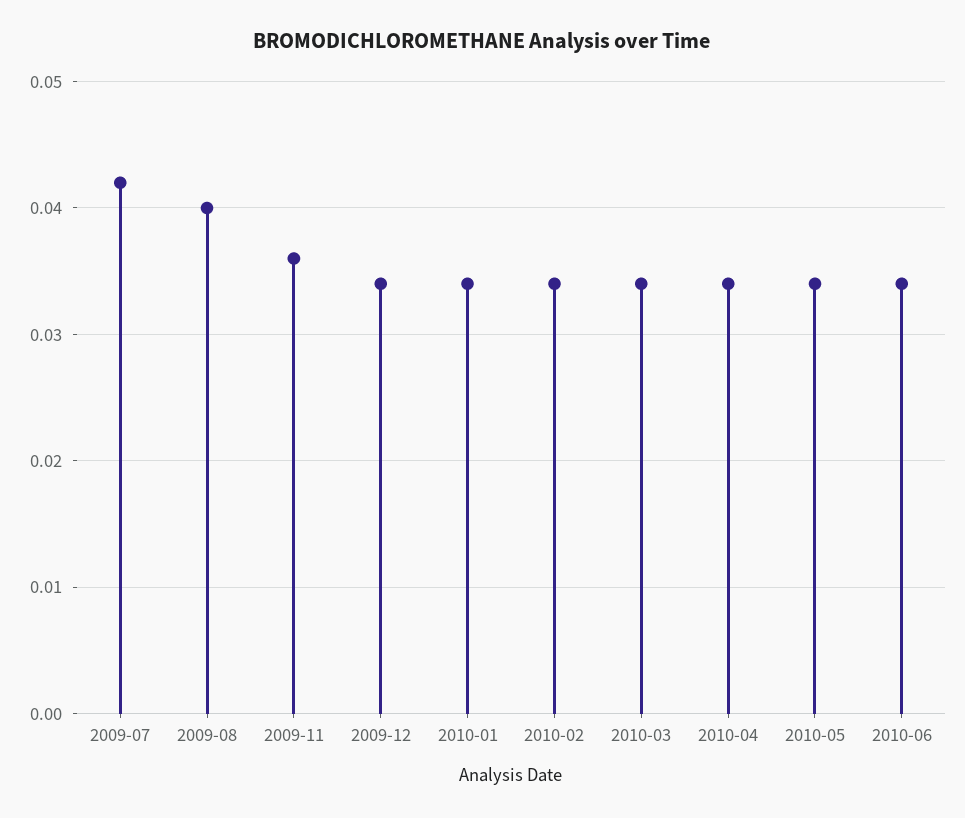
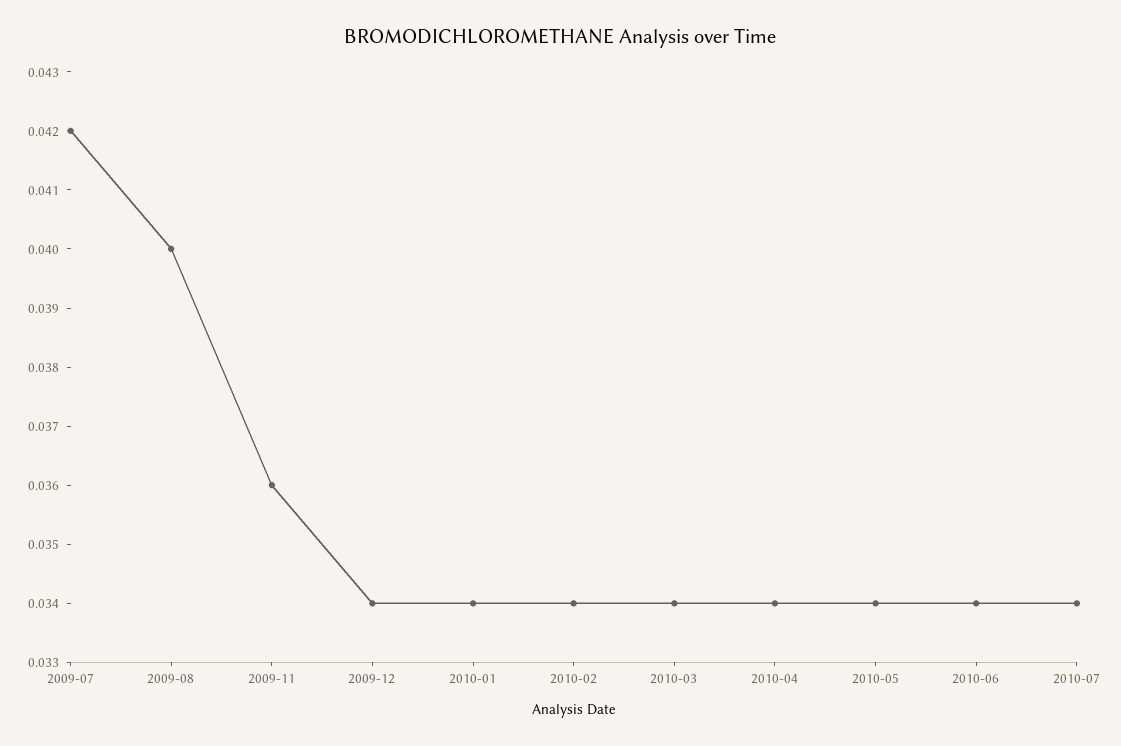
2010-07: none -> 0.034

